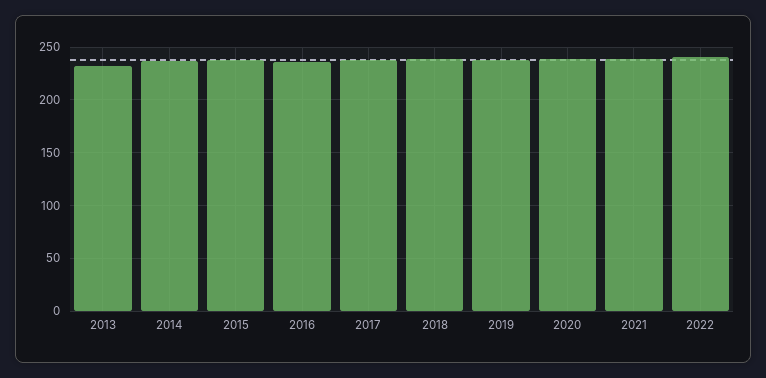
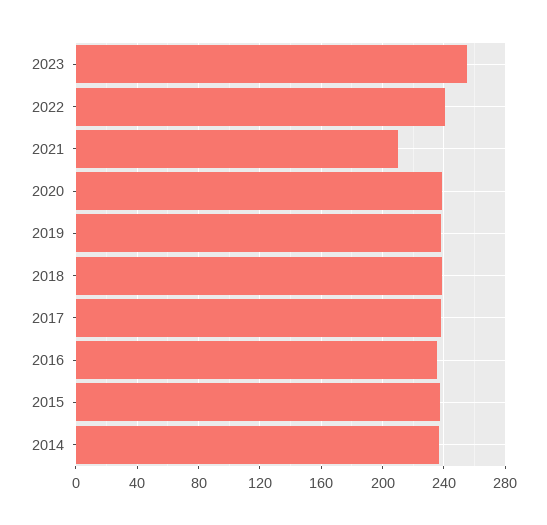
2013: 230 -> none
2021: 240 -> 210
2023: none -> 255

